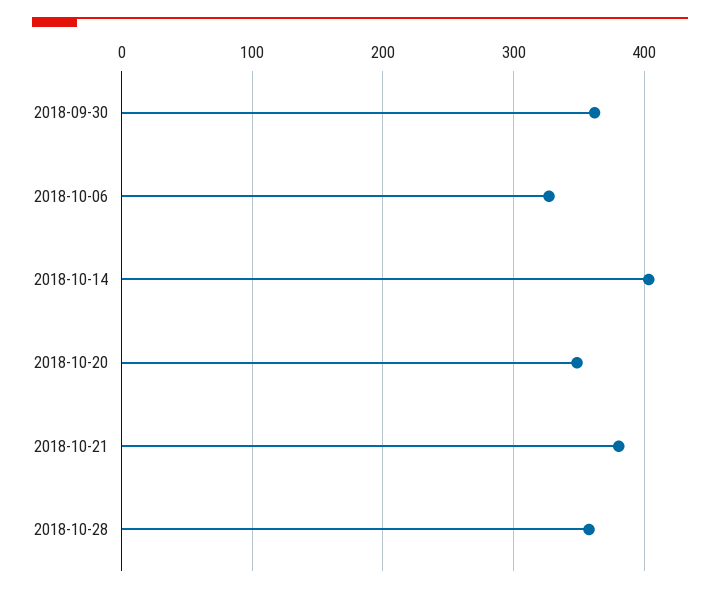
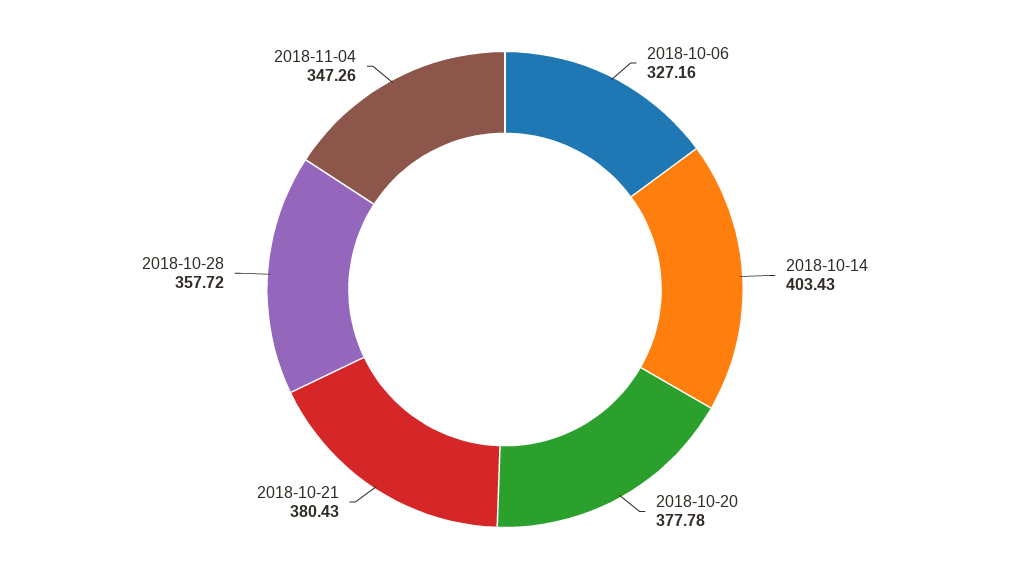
2018-09-30: 360 -> none
2018-10-20: 350 -> 377.78
2018-11-04: none -> 347.26

